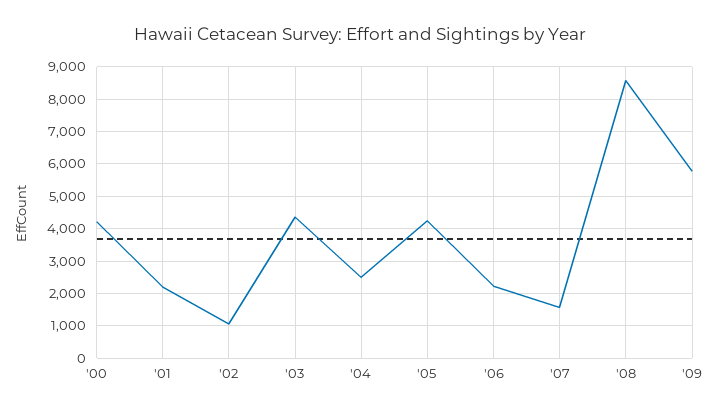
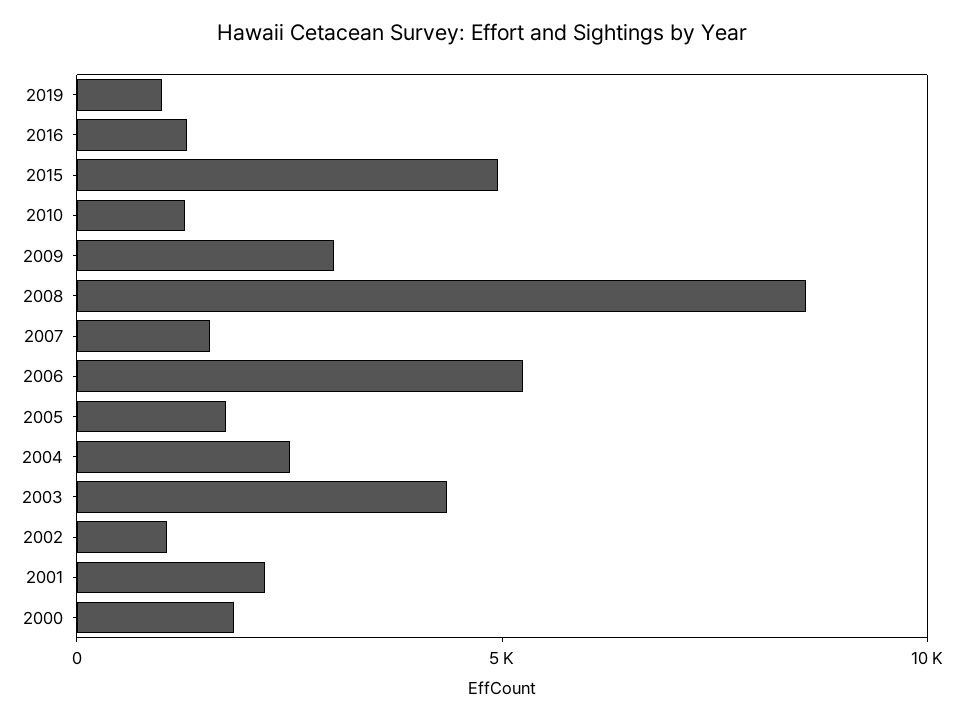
'00: 4200 -> 2000
'05: 4200 -> 2000
'06: 2200 -> 5000
'09: 5800 -> 3000
2019: none -> 1000
2016: none -> 1000
2015: none -> 5000
2010: none -> 1000

